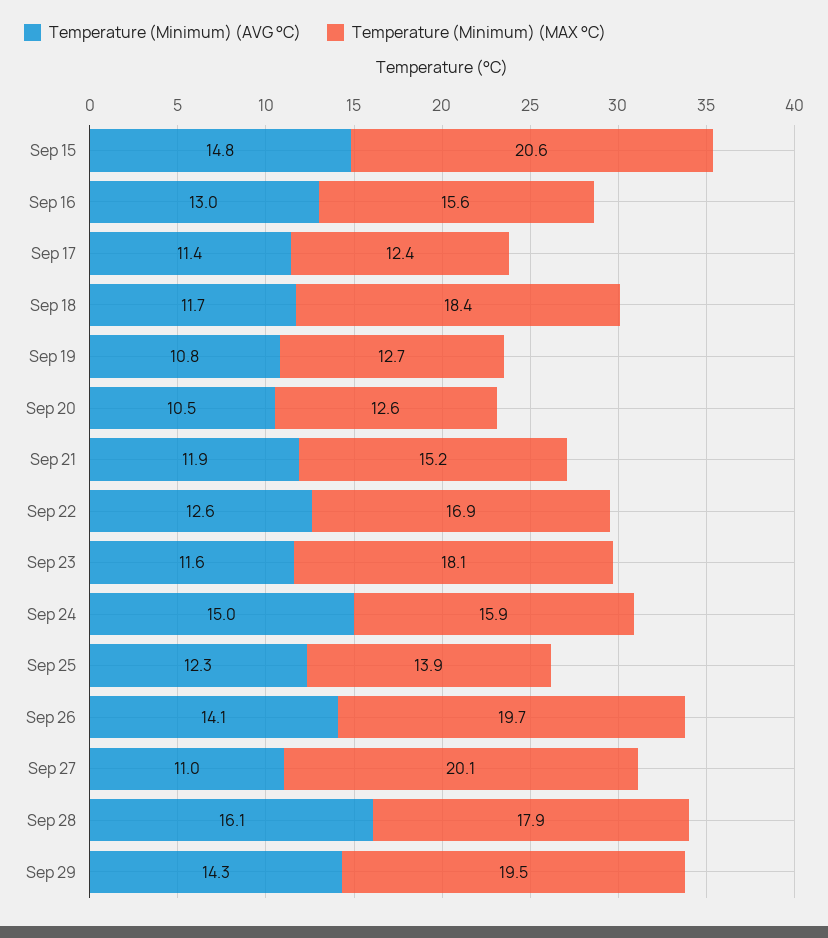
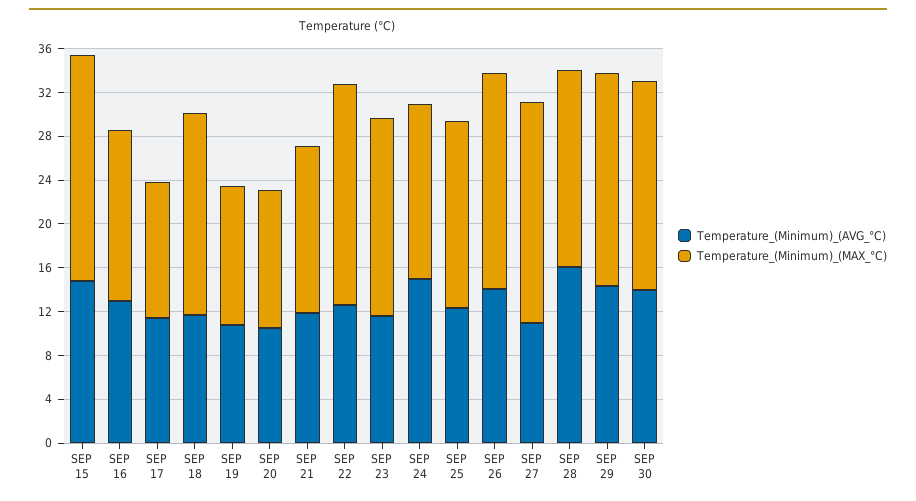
Temperature (Minimum) (MAX °C), Sep 22: 16.9 -> 20
Temperature (Minimum) (MAX °C), Sep 25: 13.9 -> 17
Temperature (Minimum) (AVG °C), SEP 30: none -> 14
Temperature (Minimum) (MAX °C), SEP 30: none -> 19

